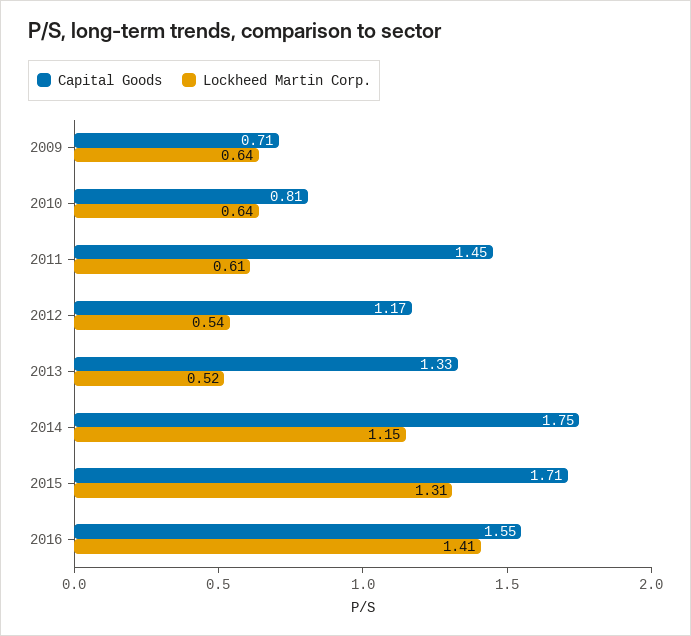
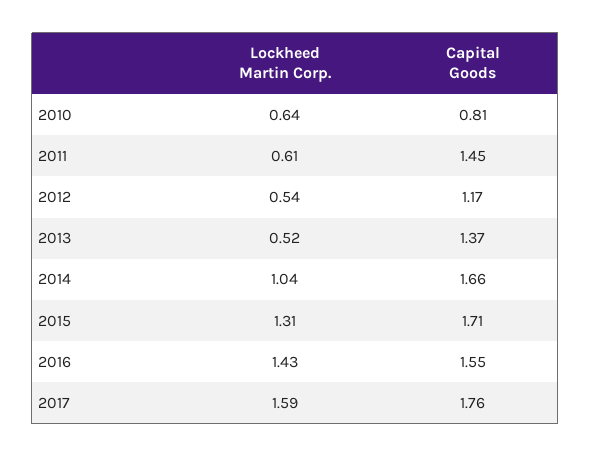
Capital Goods, 2009: 0.71 -> none
Lockheed Martin Corp., 2009: 0.64 -> none
Capital Goods, 2013: 1.33 -> 1.37
Capital Goods, 2014: 1.75 -> 1.66
Lockheed Martin Corp., 2014: 1.15 -> 1.04
Lockheed Martin Corp., 2016: 1.41 -> 1.43
Lockheed Martin Corp., 2017: none -> 1.59
Capital Goods, 2017: none -> 1.76

